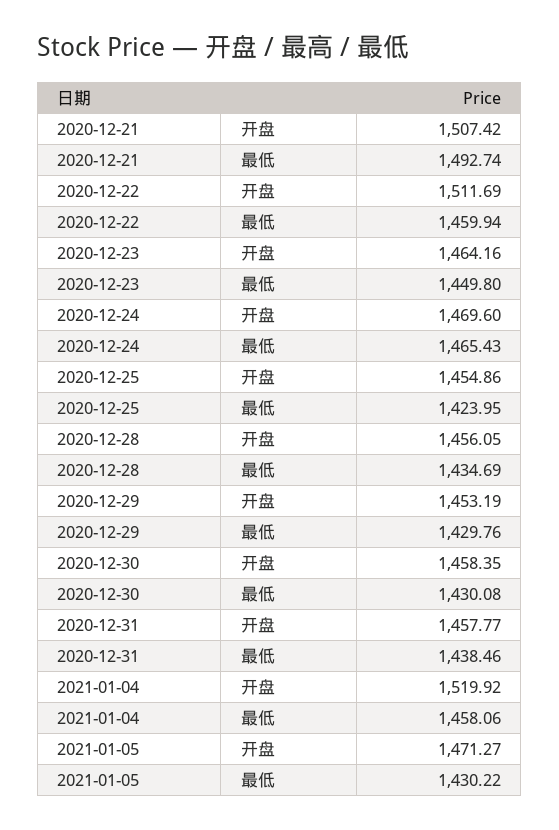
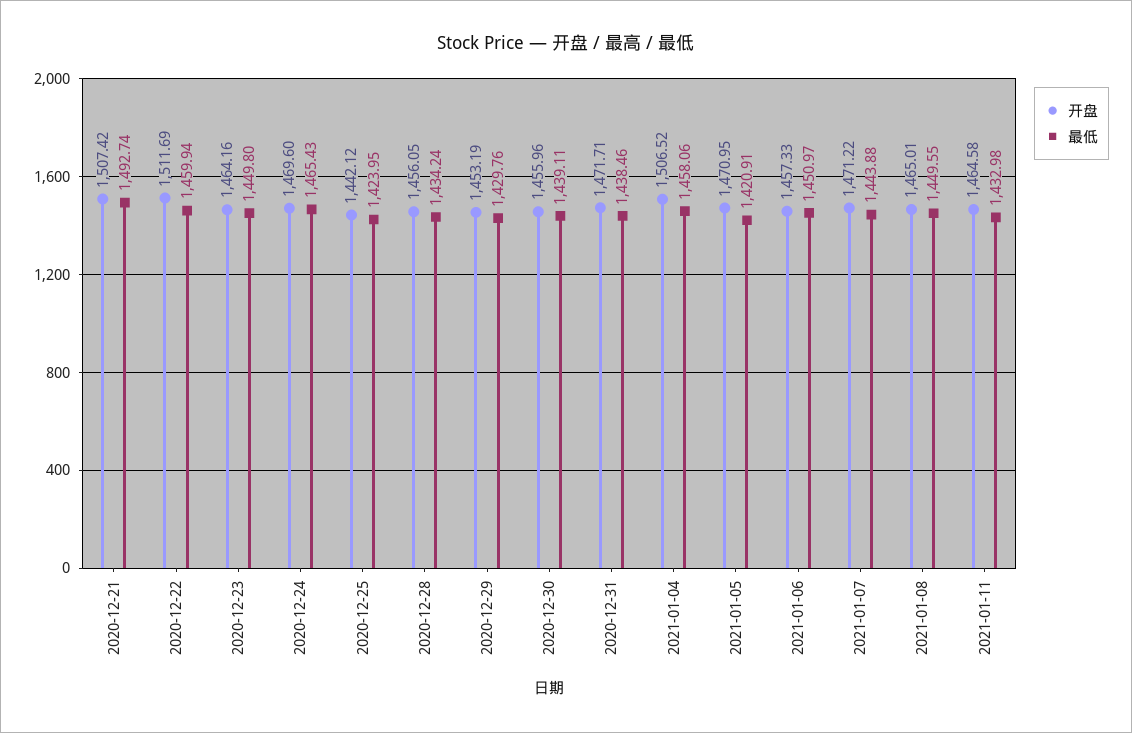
开盘, 2020-12-25: 1454.86 -> 1442.12
最低, 2020-12-28: 1434.69 -> 1434.24
开盘, 2020-12-30: 1458.35 -> 1455.96
最低, 2020-12-30: 1430.08 -> 1439.11
开盘, 2020-12-31: 1457.77 -> 1471.71
开盘, 2021-01-04: 1519.92 -> 1506.52
开盘, 2021-01-05: 1471.27 -> 1470.95
最低, 2021-01-05: 1430.22 -> 1420.91
开盘, 2021-01-06: none -> 1457.33
最低, 2021-01-06: none -> 1450.97
开盘, 2021-01-07: none -> 1471.22
最低, 2021-01-07: none -> 1443.88
开盘, 2021-01-08: none -> 1465.01
最低, 2021-01-08: none -> 1449.55
开盘, 2021-01-11: none -> 1464.58
最低, 2021-01-11: none -> 1432.98

